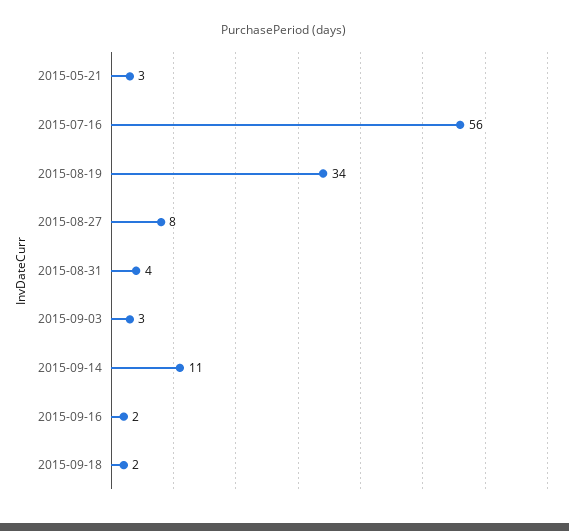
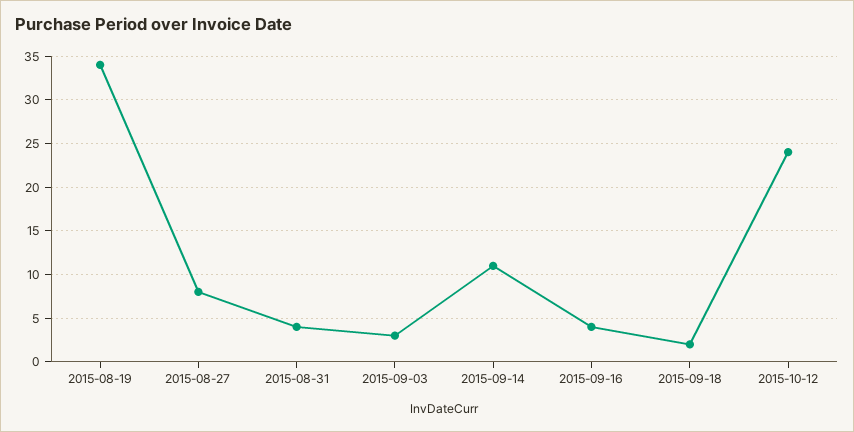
2015-05-21: 3 -> none
2015-07-16: 56 -> none
2015-09-16: 2 -> 4
2015-10-12: none -> 24

